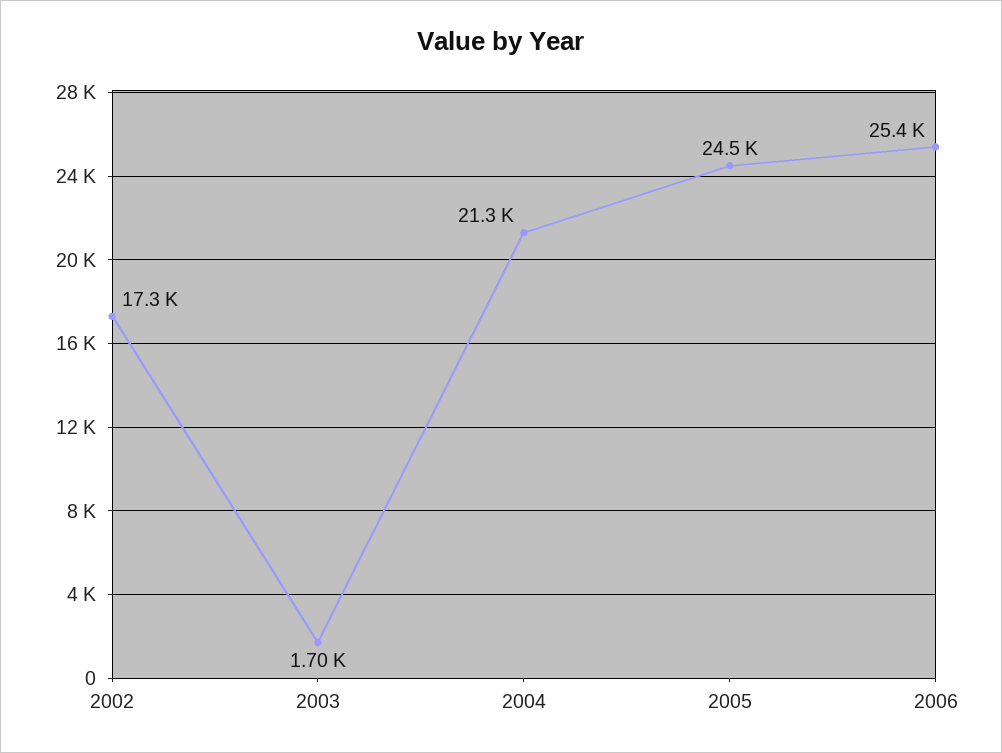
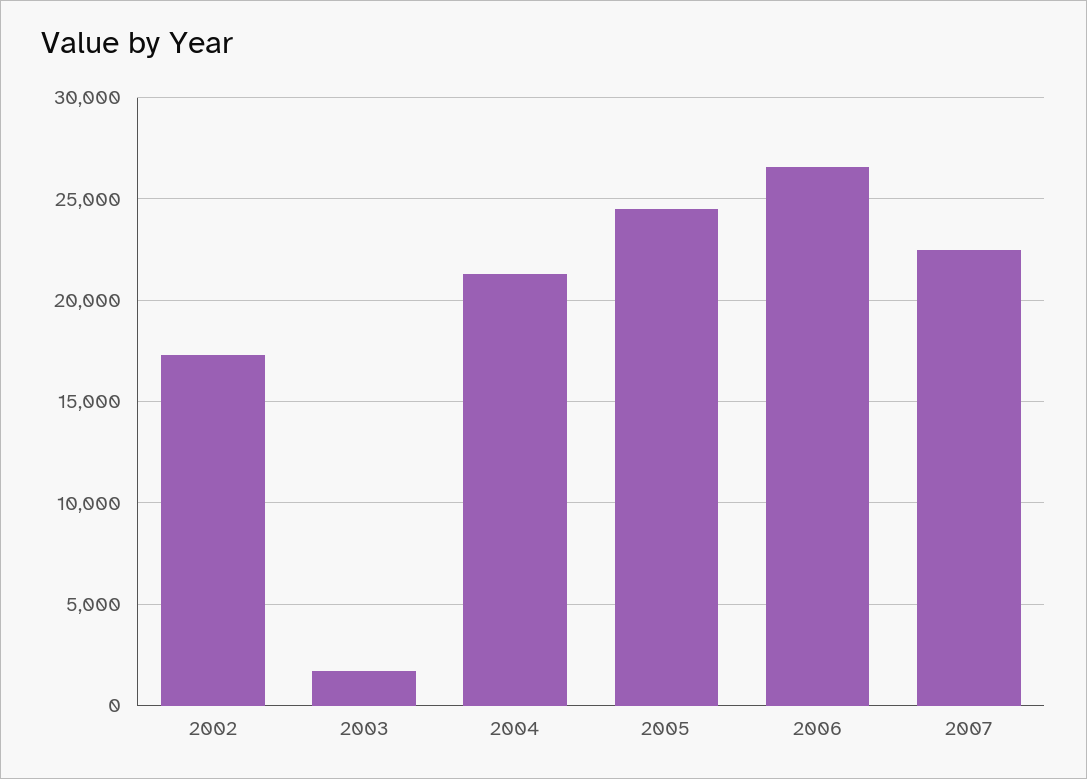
2006: 25400 -> 26500
2007: none -> 22500

